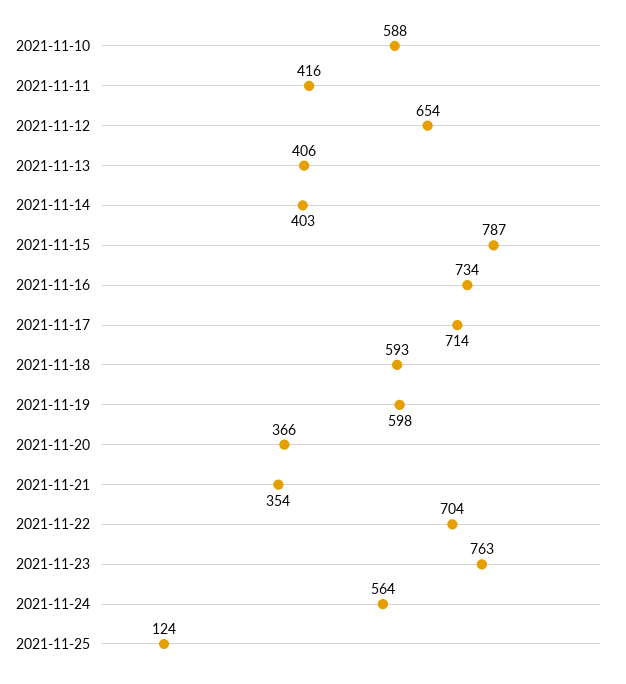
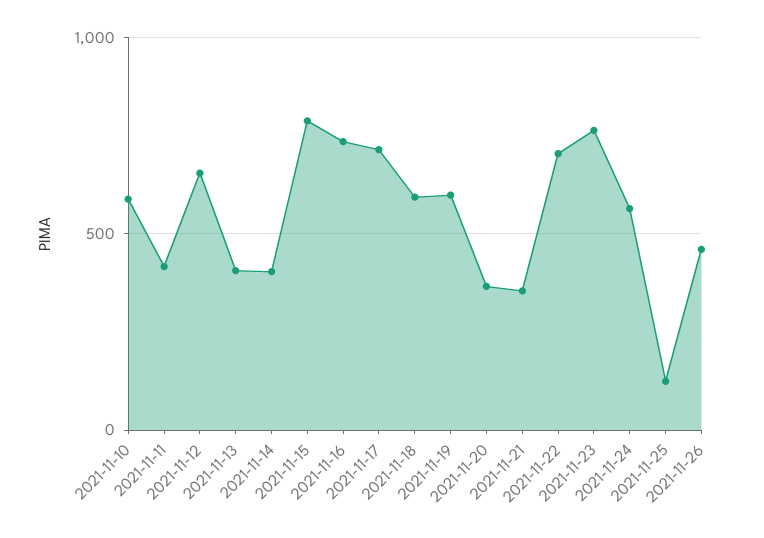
2021-11-26: none -> 450

